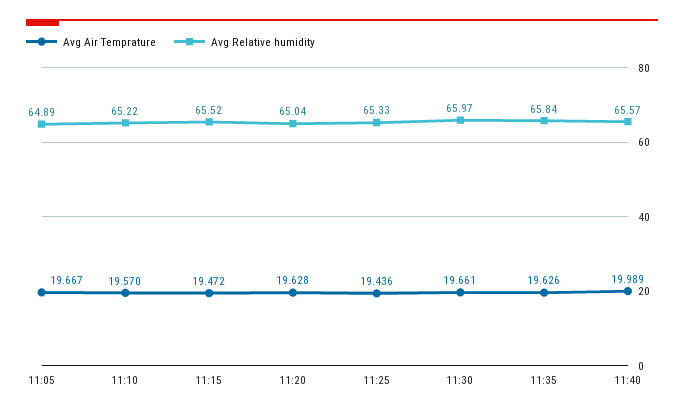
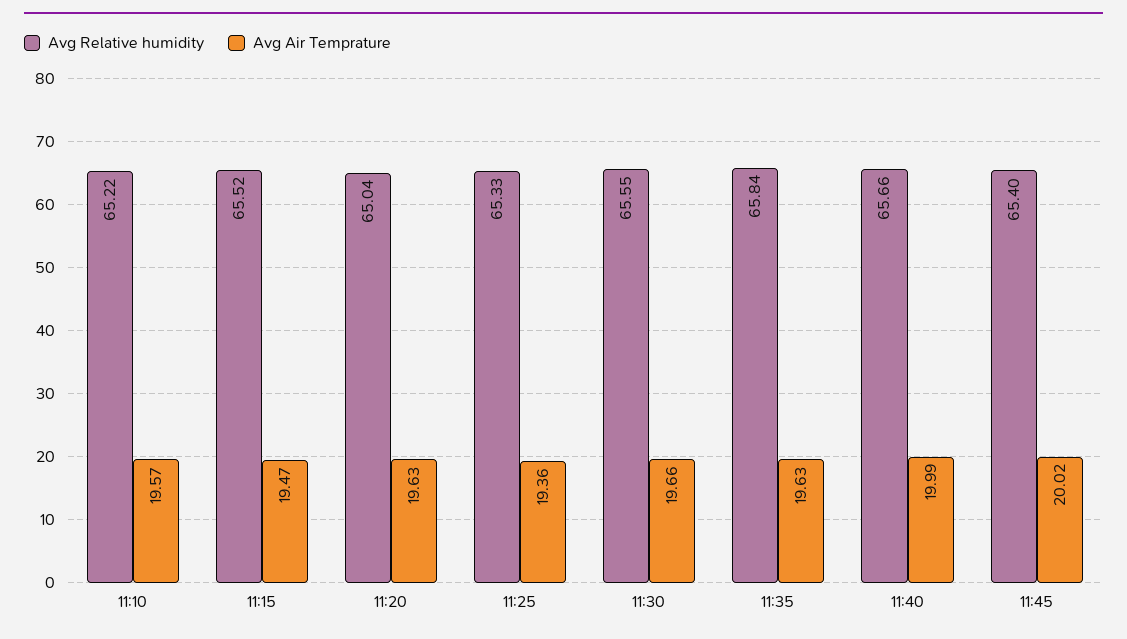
Avg Air Temprature, 11:05: 19.667 -> none
Avg Relative humidity, 11:05: 64.89 -> none
Avg Air Temprature, 11:25: 19.436 -> 19.36
Avg Relative humidity, 11:30: 65.97 -> 65.55
Avg Relative humidity, 11:40: 65.57 -> 65.66
Avg Relative humidity, 11:45: none -> 65.4
Avg Air Temprature, 11:45: none -> 20.02

